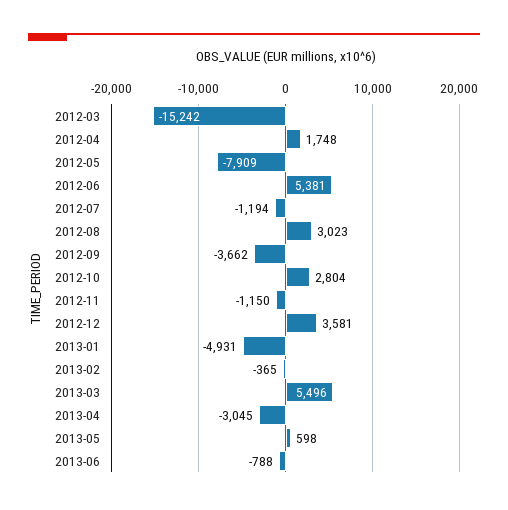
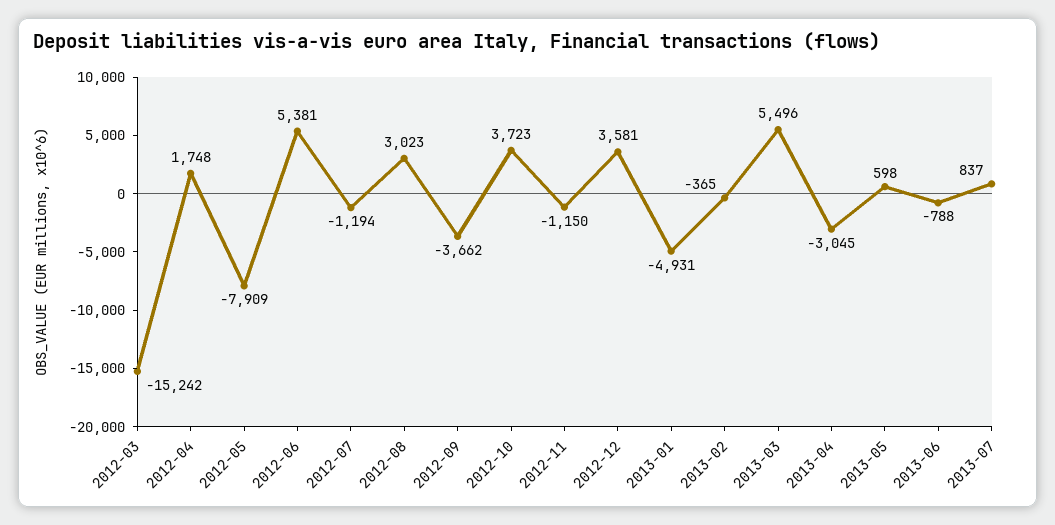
2012-10: 2804 -> 3723
2013-07: none -> 837

